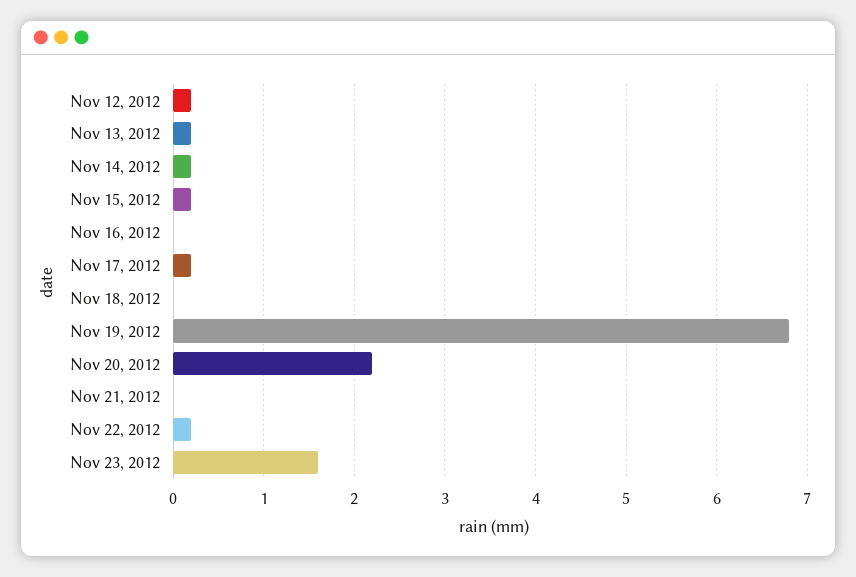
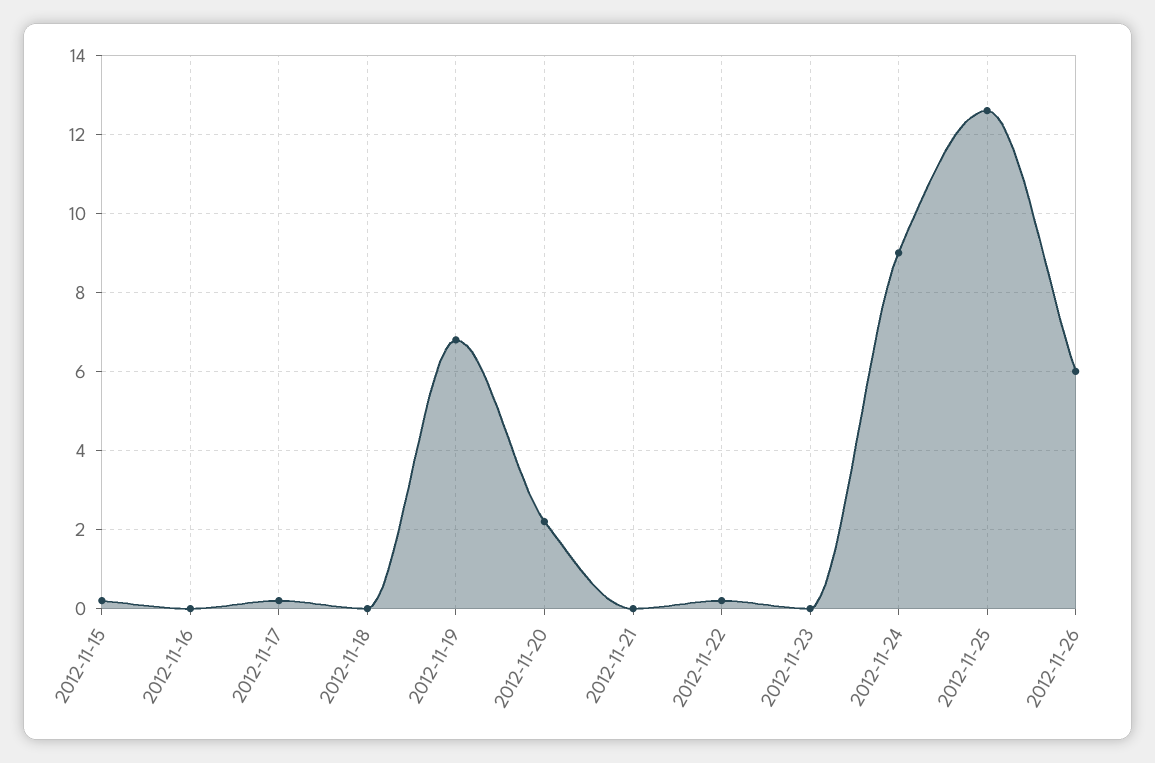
Nov 12, 2012: 0.2 -> none
Nov 13, 2012: 0.2 -> none
Nov 14, 2012: 0.2 -> none
Nov 23, 2012: 1.6 -> 0
2012-11-24: none -> 9
2012-11-25: none -> 12.5
2012-11-26: none -> 6

